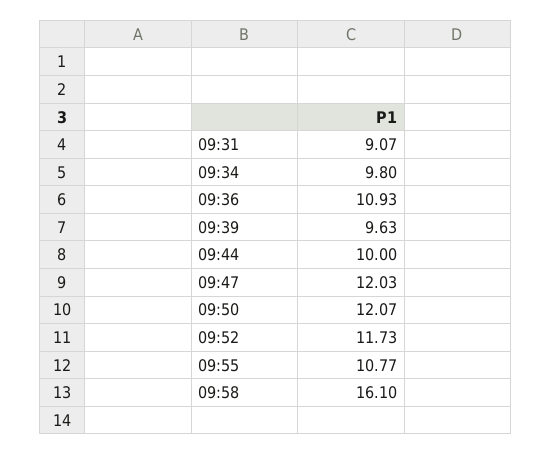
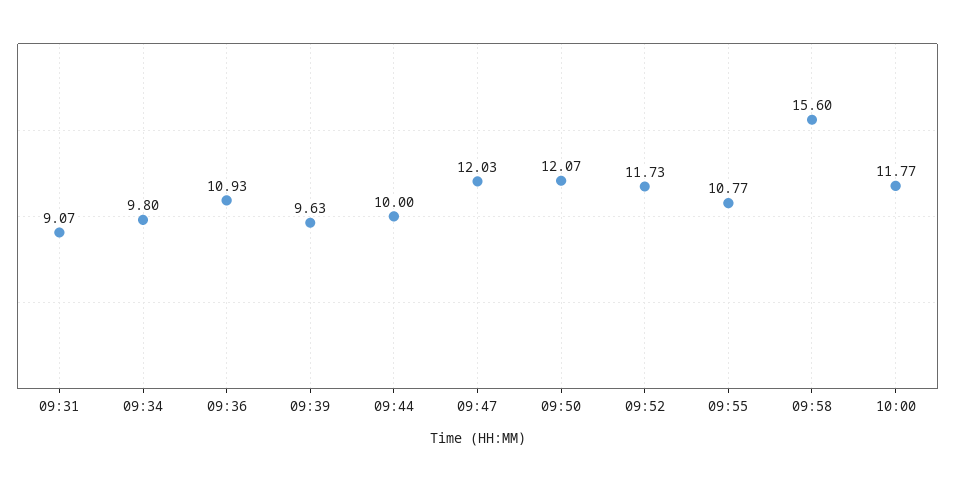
09:58: 16.1 -> 15.6
10:00: none -> 11.77

